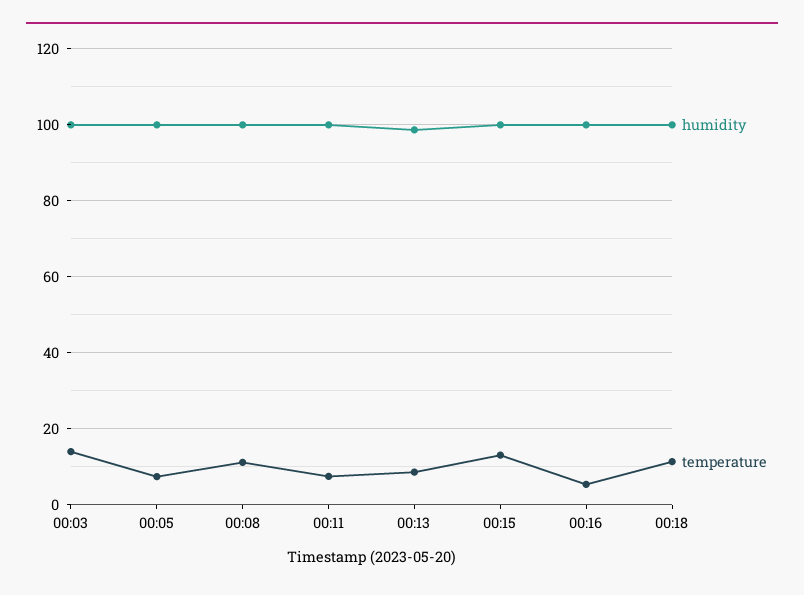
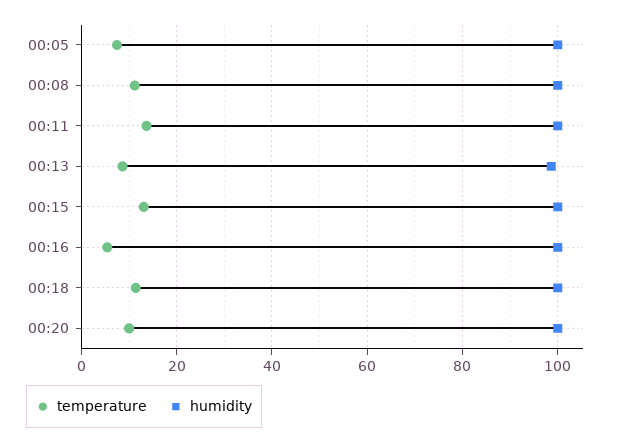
humidity, 00:03: 100 -> none
temperature, 00:03: 14 -> none
temperature, 00:11: 8 -> 14
temperature, 00:20: none -> 10
humidity, 00:20: none -> 100

